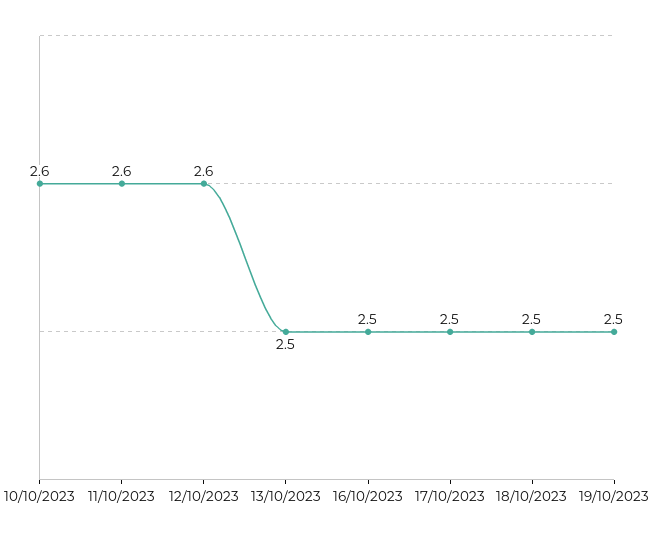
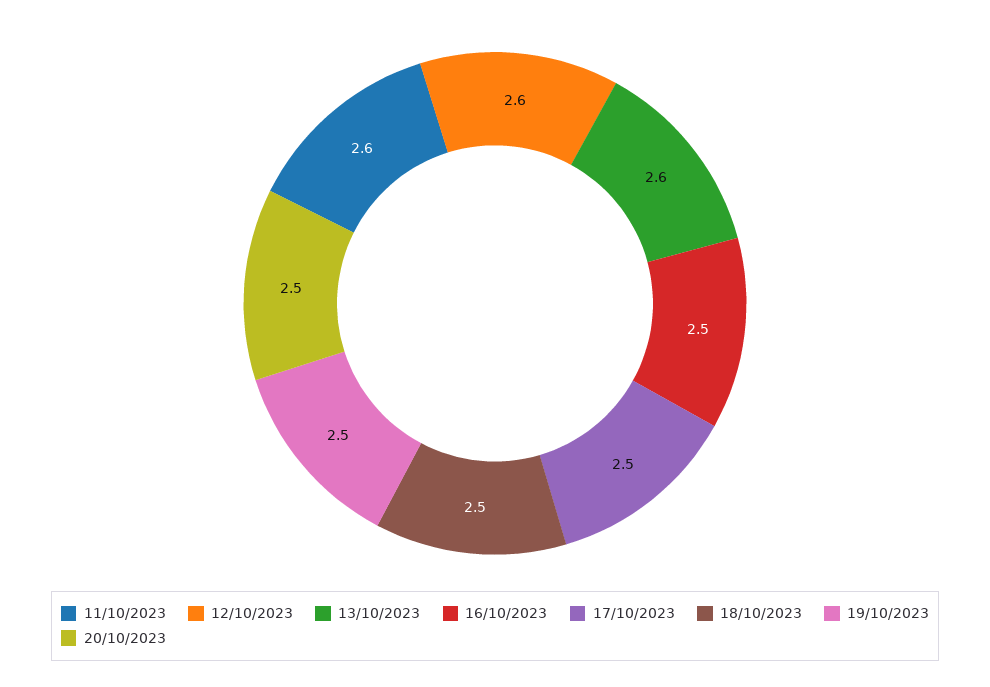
10/10/2023: 2.6 -> none
13/10/2023: 2.5 -> 2.6
20/10/2023: none -> 2.5

